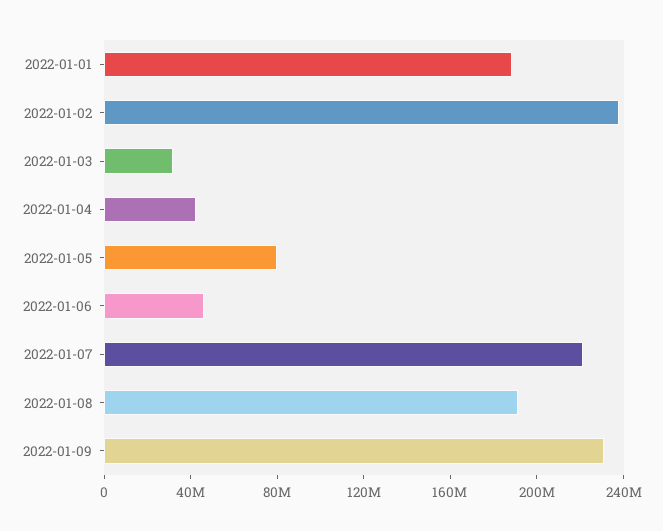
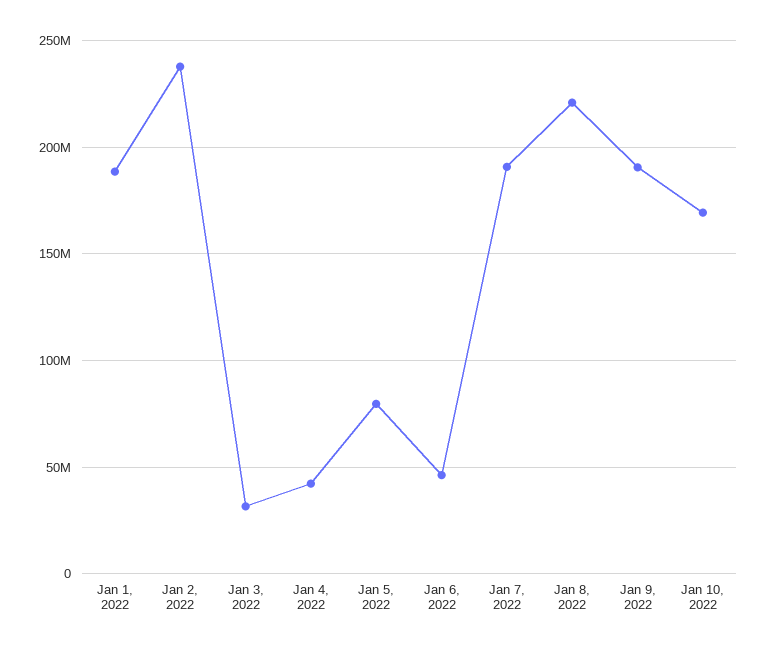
2022-01-07: 220000000 -> 190000000
2022-01-08: 190000000 -> 220000000
2022-01-09: 230000000 -> 190000000
Jan 10, 2022: none -> 170000000

